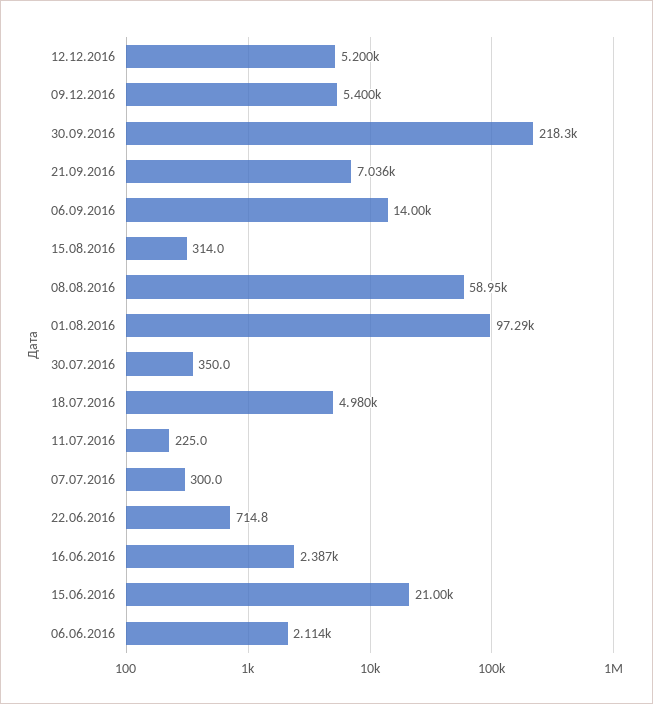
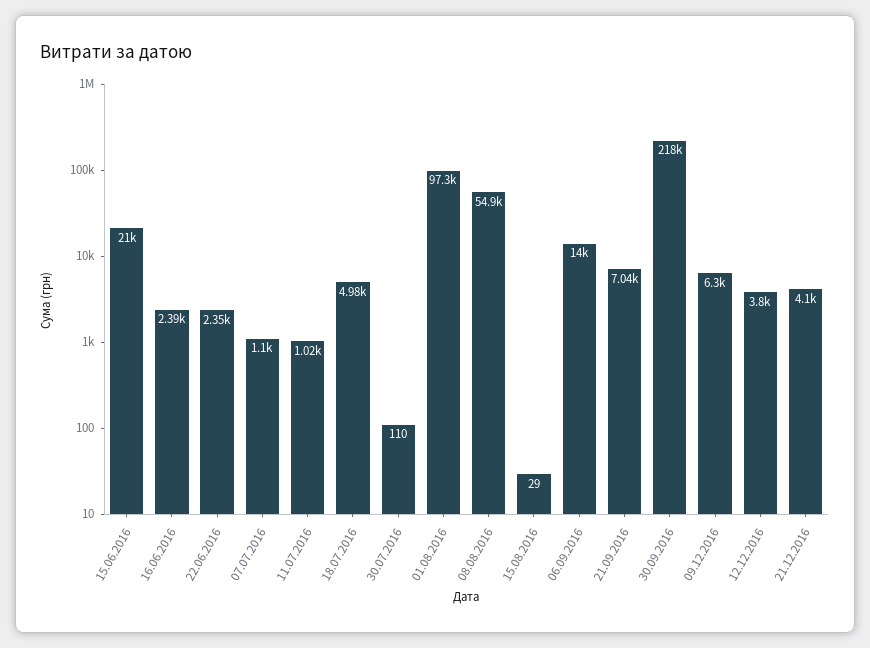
12.12.2016: 5200 -> 3800
09.12.2016: 5400 -> 6300
15.08.2016: 314 -> 29
08.08.2016: 58950 -> 54900
30.07.2016: 350 -> 110
11.07.2016: 225 -> 1020
07.07.2016: 300 -> 1100
22.06.2016: 714.8 -> 2350
06.06.2016: 2114 -> none
21.12.2016: none -> 4100

